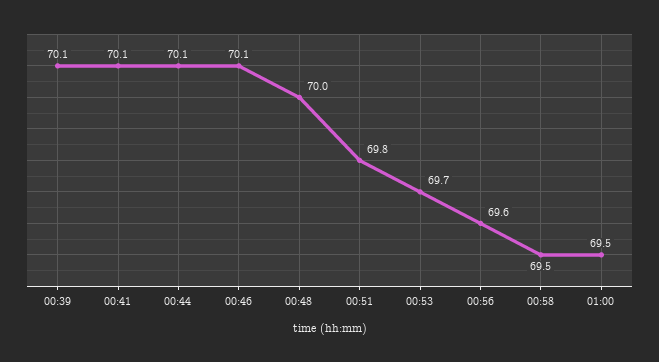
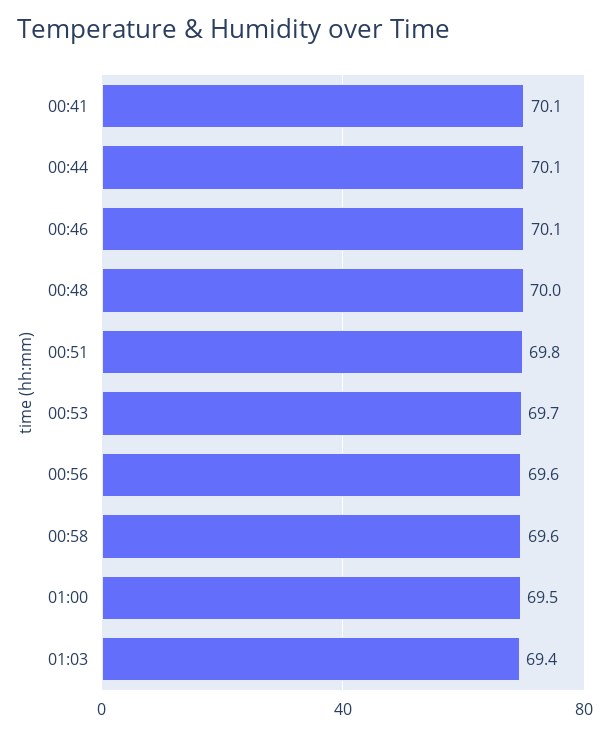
00:39: 70.1 -> none
00:58: 69.5 -> 69.6
01:03: none -> 69.4

